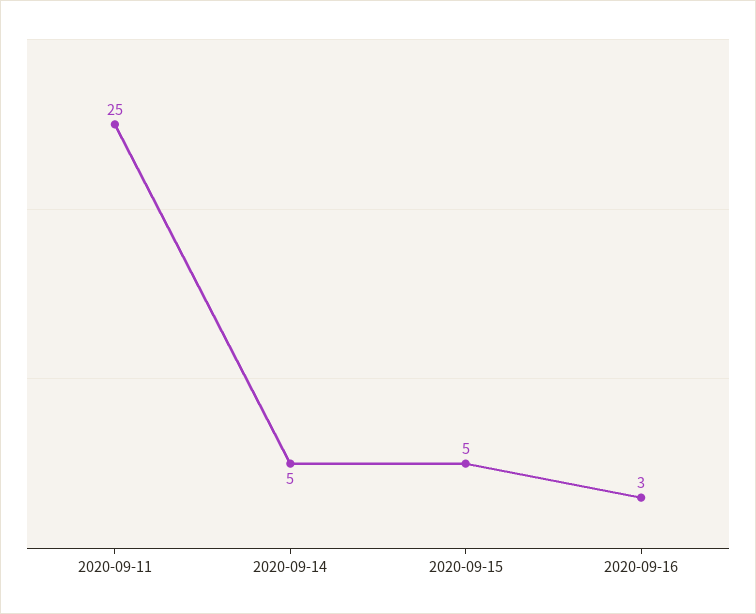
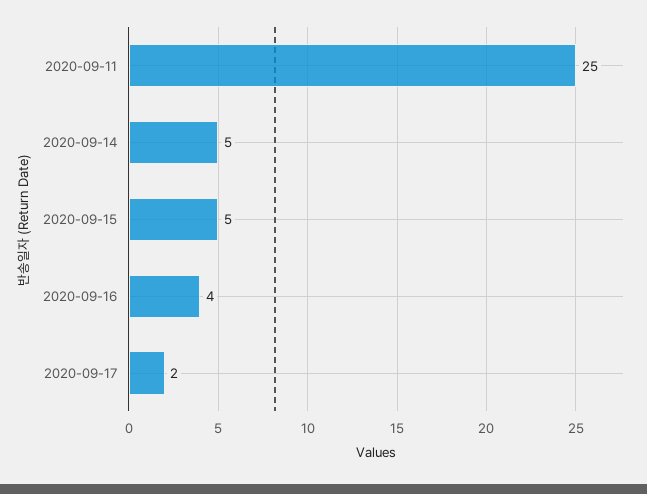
2020-09-16: 3 -> 4
2020-09-17: none -> 2

